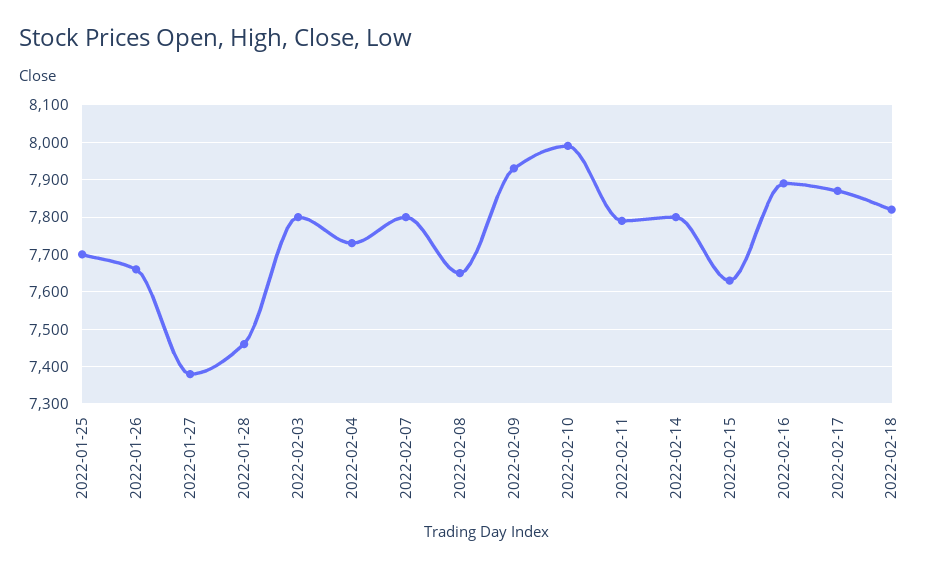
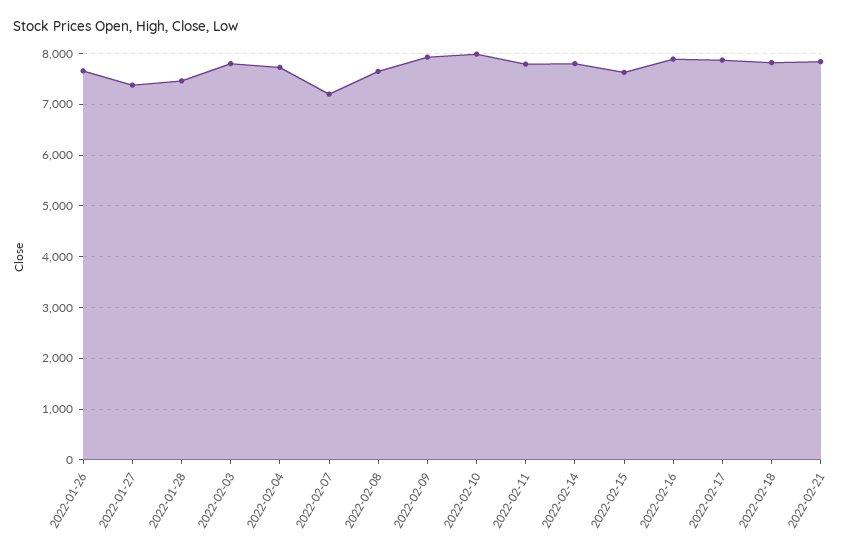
2022-01-25: 7700 -> none
2022-02-07: 7800 -> 7200
2022-02-21: none -> 7800

